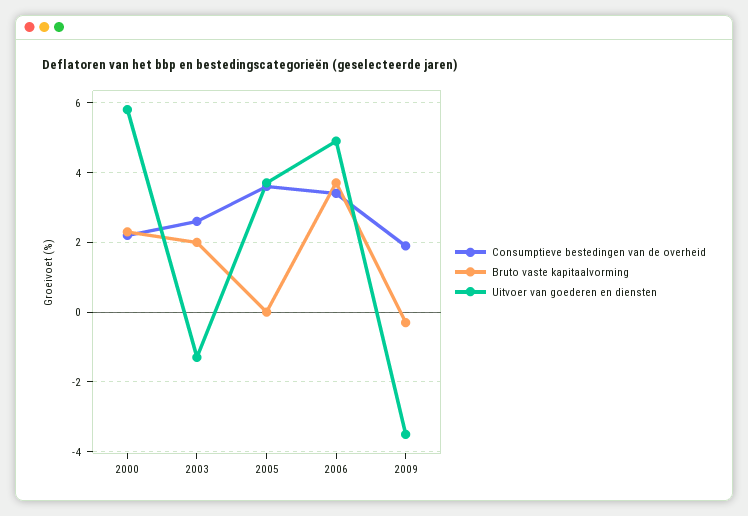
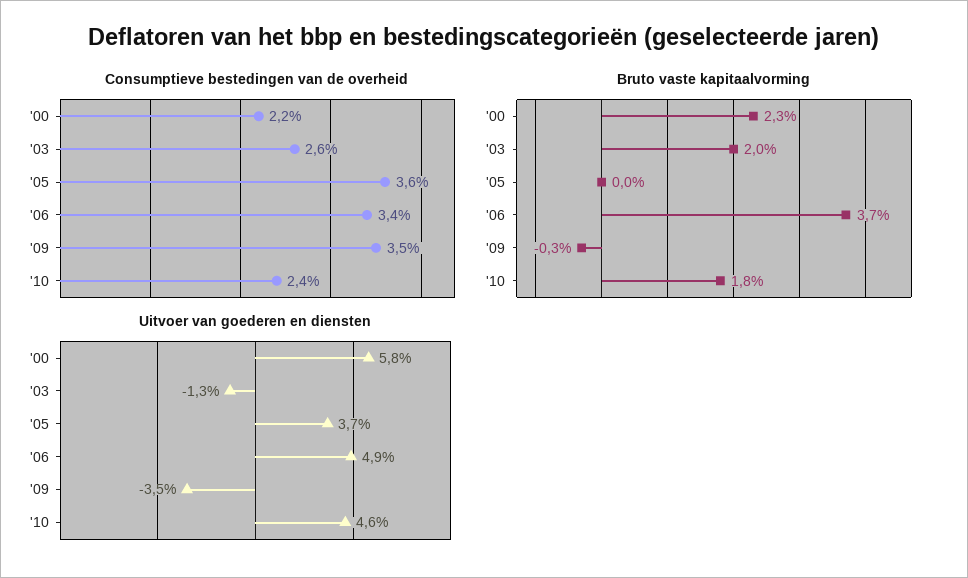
Consumptieve bestedingen van de overheid, 2009: 2 -> 3.5
Consumptieve bestedingen van de overheid, '10: none -> 2.4
Bruto vaste kapitaalvorming, '10: none -> 1.8
Uitvoer van goederen en diensten, '10: none -> 4.6

